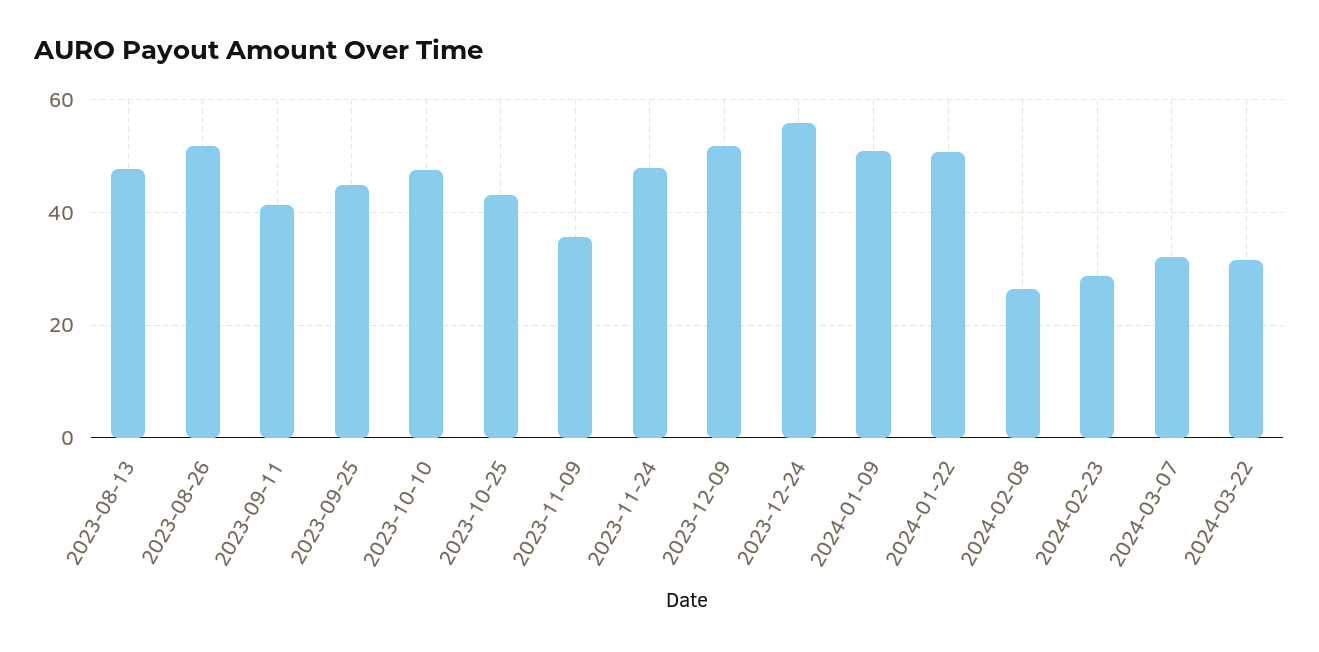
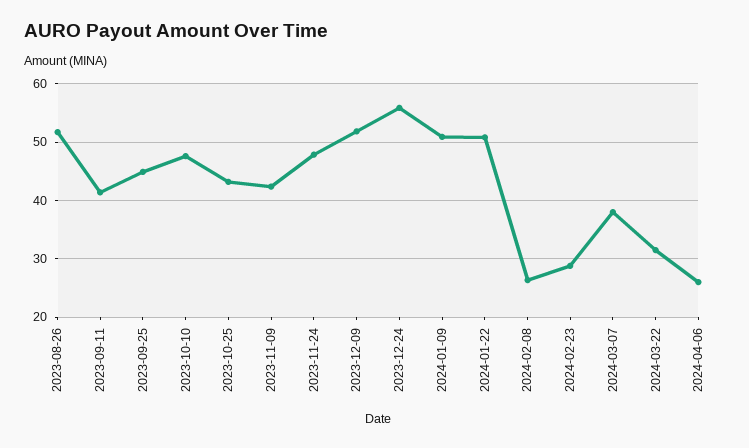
2023-08-13: 48 -> none
2023-11-09: 36 -> 42
2024-03-07: 32 -> 38
2024-04-06: none -> 26

